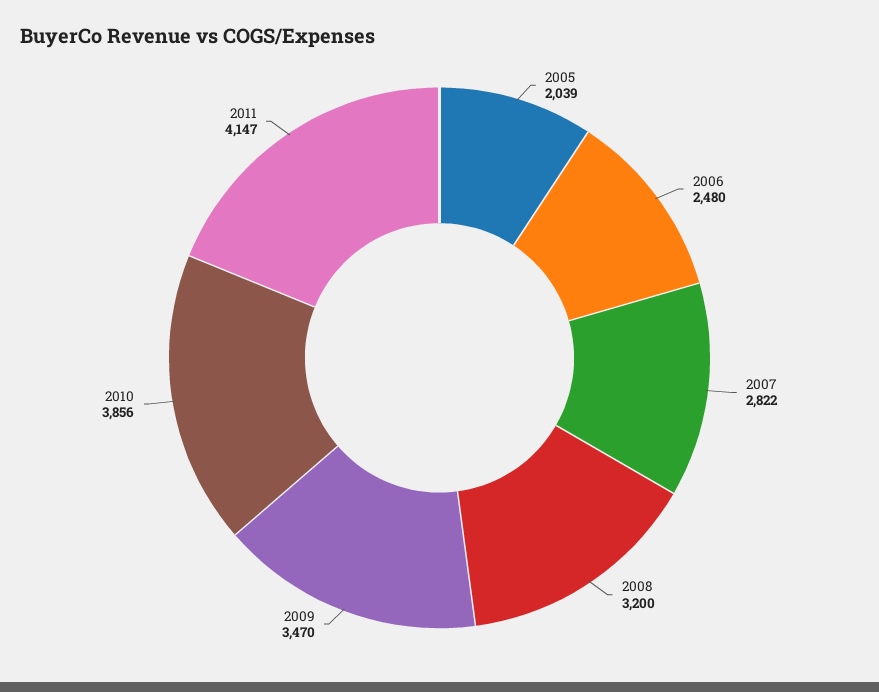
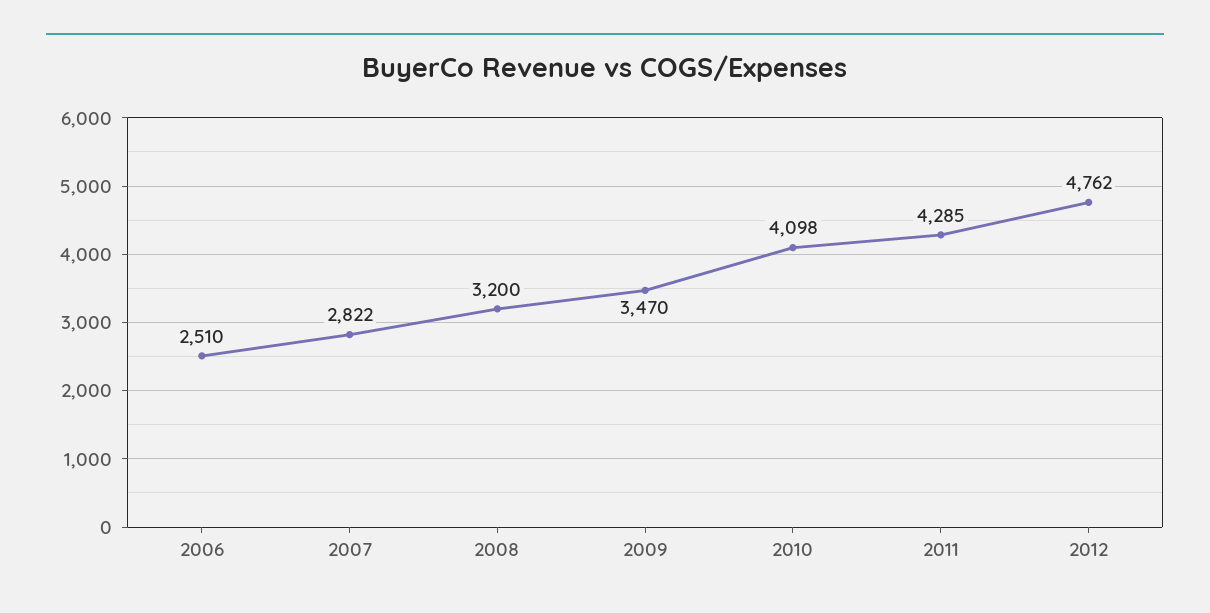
2005: 2039 -> none
2006: 2480 -> 2510
2010: 3856 -> 4098
2011: 4147 -> 4285
2012: none -> 4762

